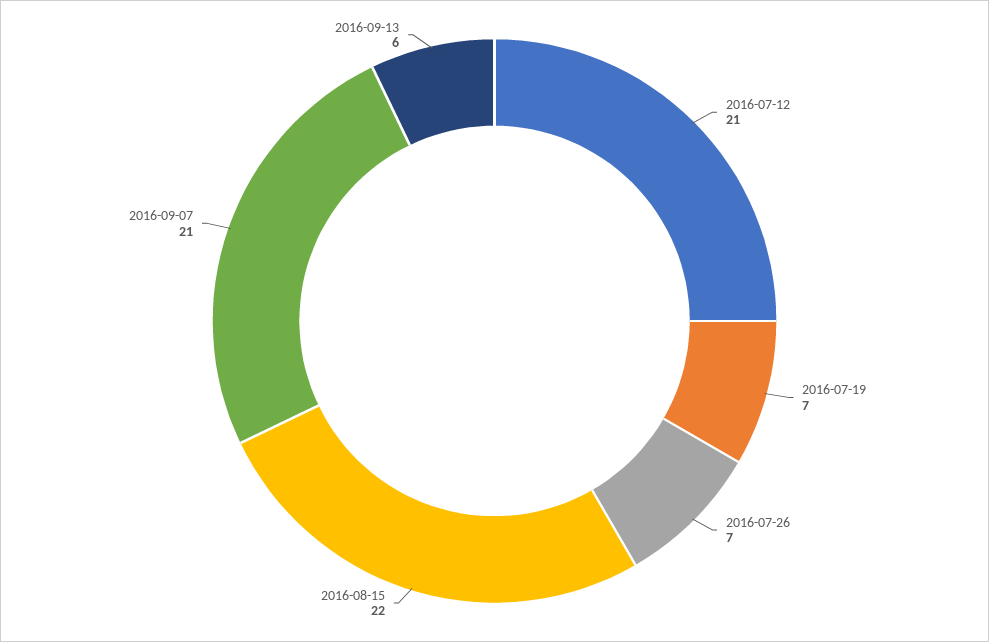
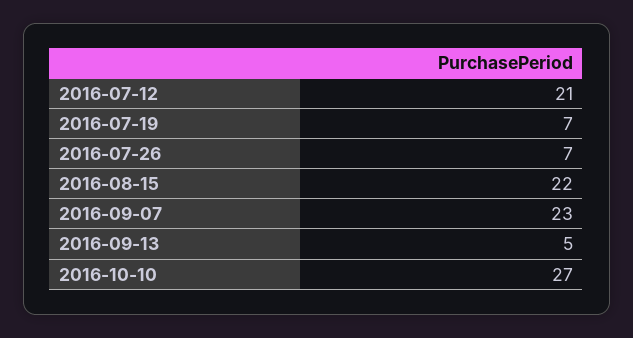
2016-09-07: 21 -> 23
2016-09-13: 6 -> 5
2016-10-10: none -> 27

